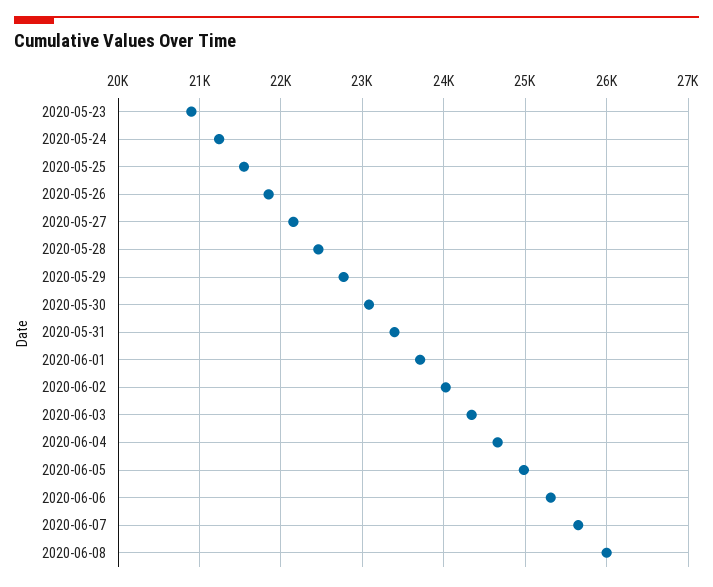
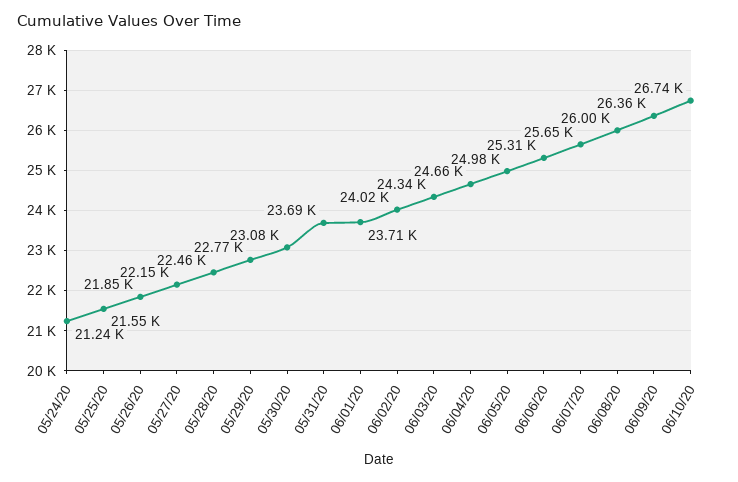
2020-05-23: 20900 -> none
2020-05-31: 23400 -> 23690
06/09/20: none -> 26360
06/10/20: none -> 26740

